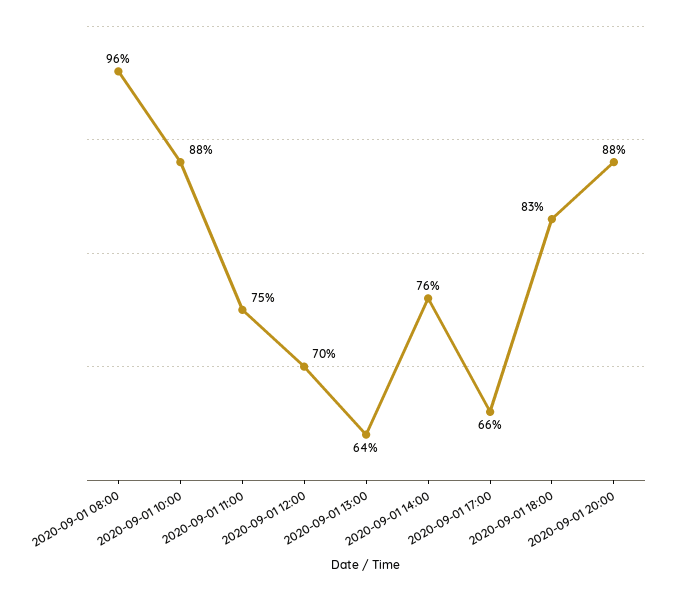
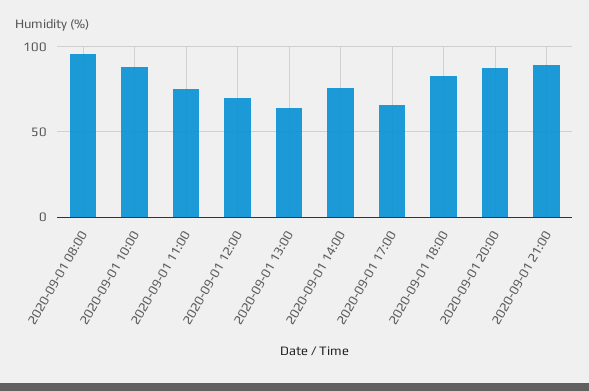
2020-09-01 21:00: none -> 90

